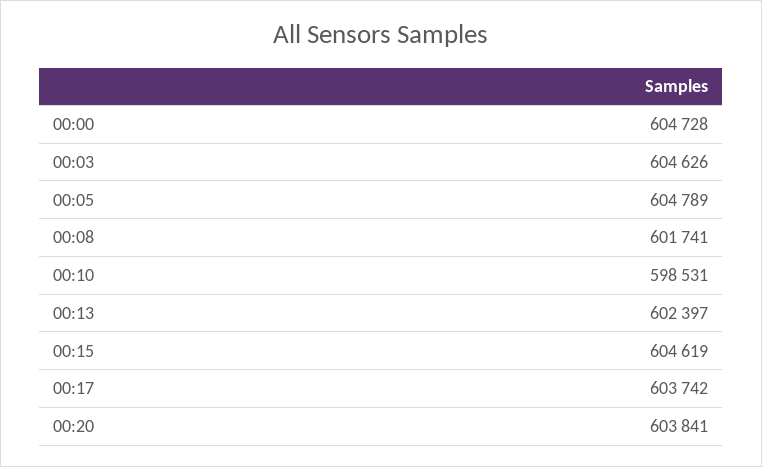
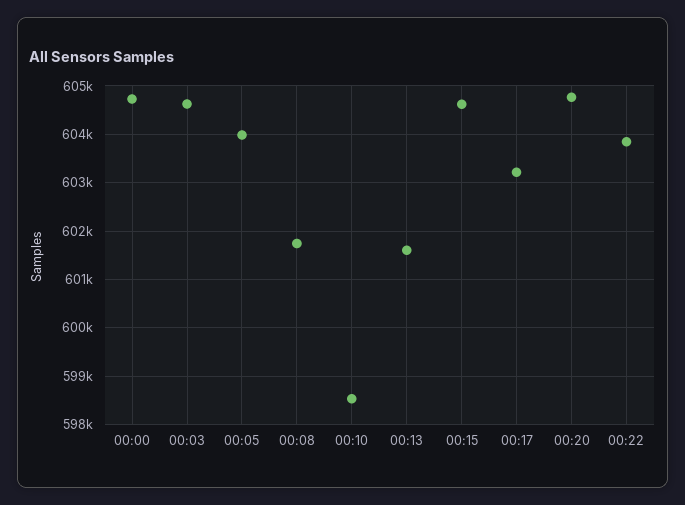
00:05: 604789 -> 604000
00:13: 602397 -> 601600
00:17: 603742 -> 603200
00:20: 603841 -> 604800
00:22: none -> 603800

